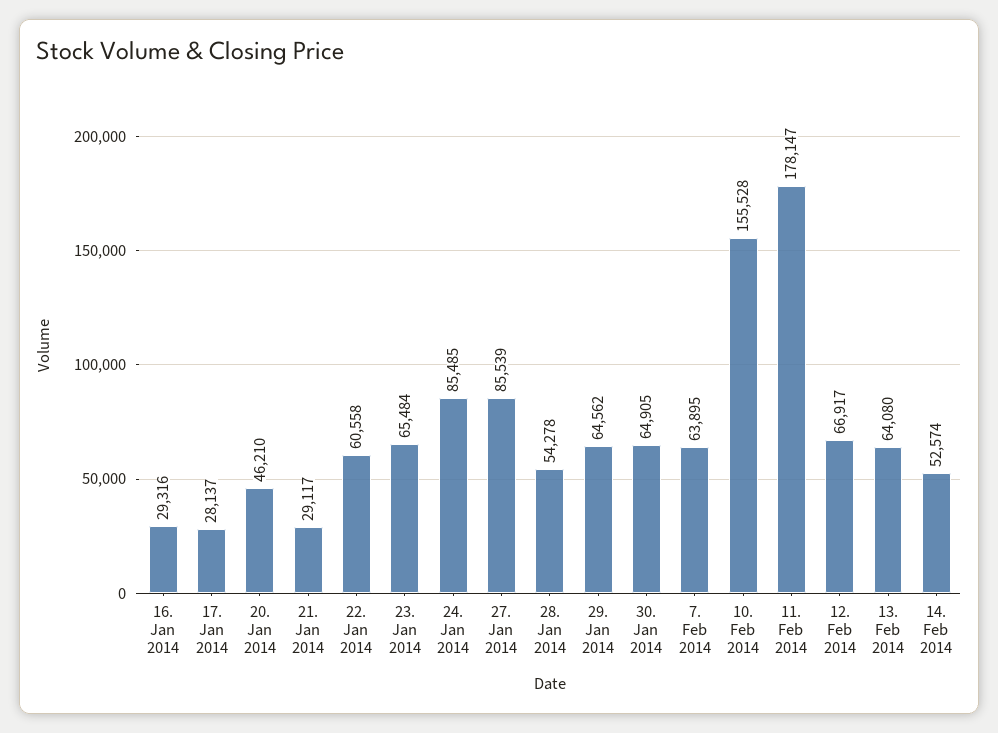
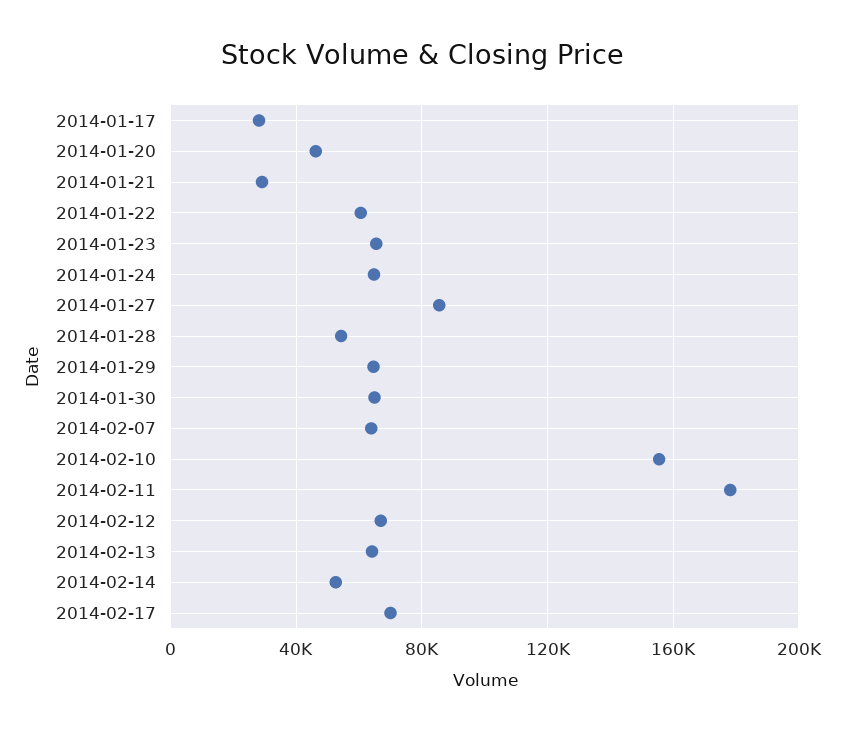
16. Jan 2014: 29316 -> none
24. Jan 2014: 85485 -> 65000
2014-02-17: none -> 70000

